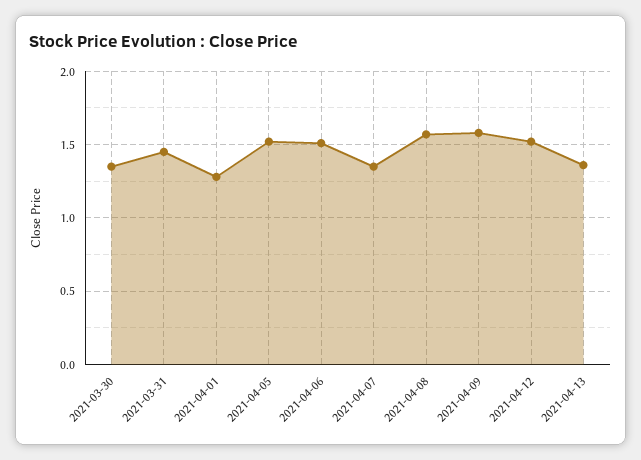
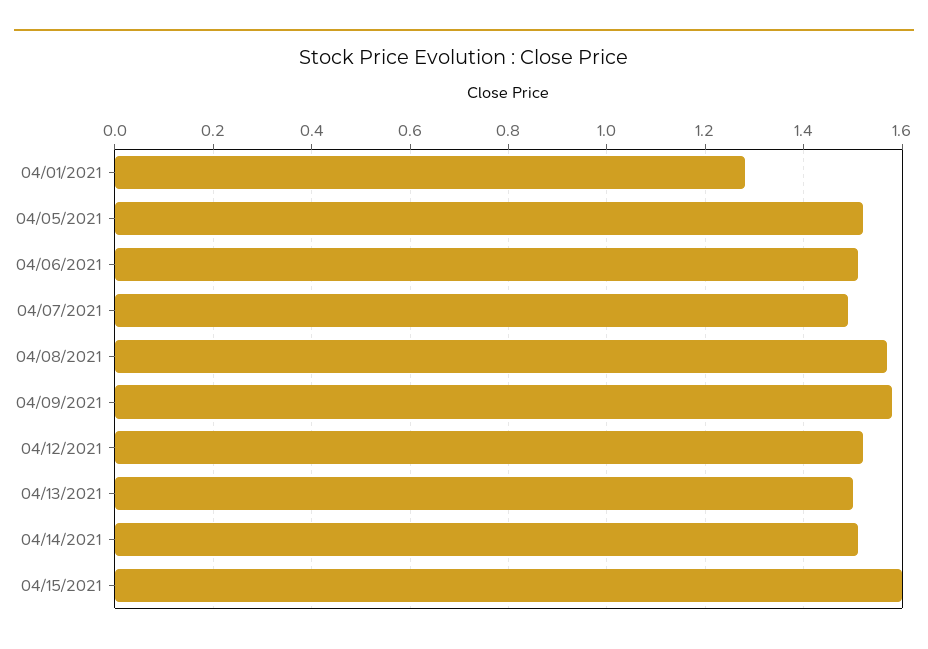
2021-03-30: 1.35 -> none
2021-03-31: 1.45 -> none
2021-04-07: 1.35 -> 1.5
2021-04-13: 1.35 -> 1.5
04/14/2021: none -> 1.5
04/15/2021: none -> 1.6

